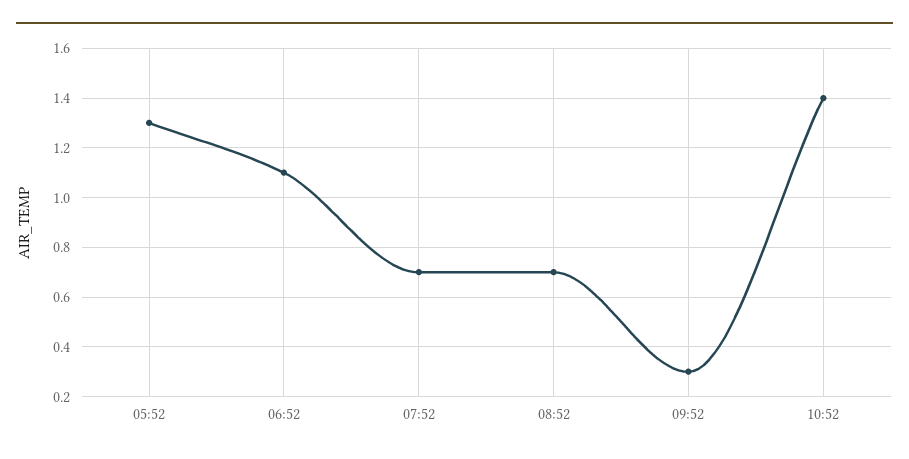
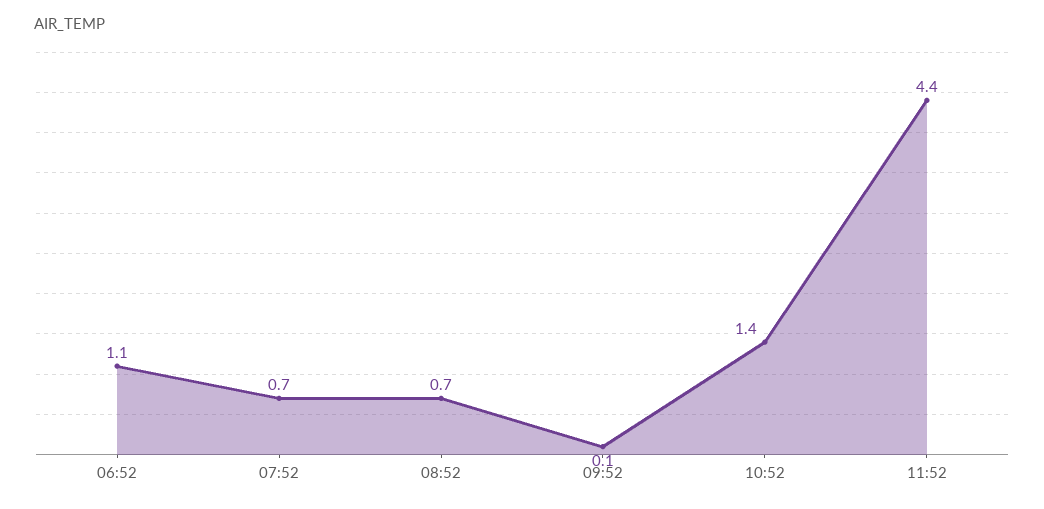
05:52: 1.3 -> none
09:52: 0.3 -> 0.1
11:52: none -> 4.4

